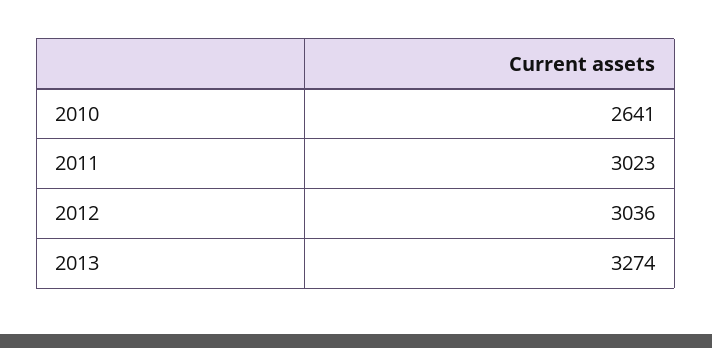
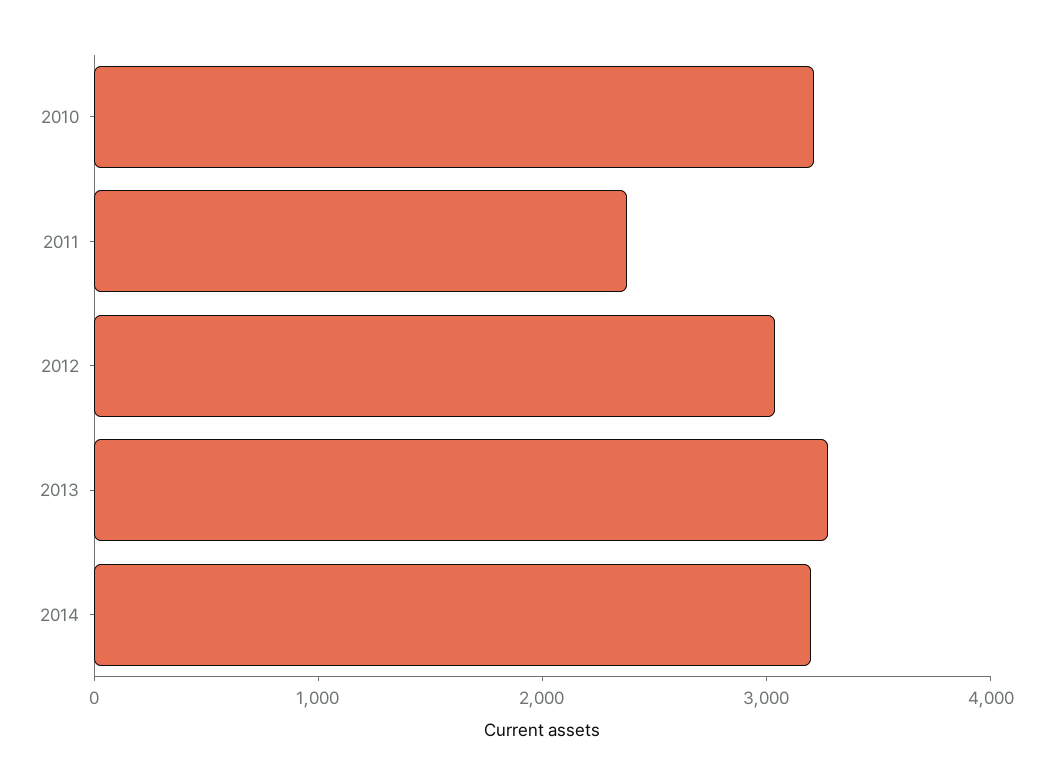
2010: 2641 -> 3200
2011: 3023 -> 2400
2014: none -> 3200

